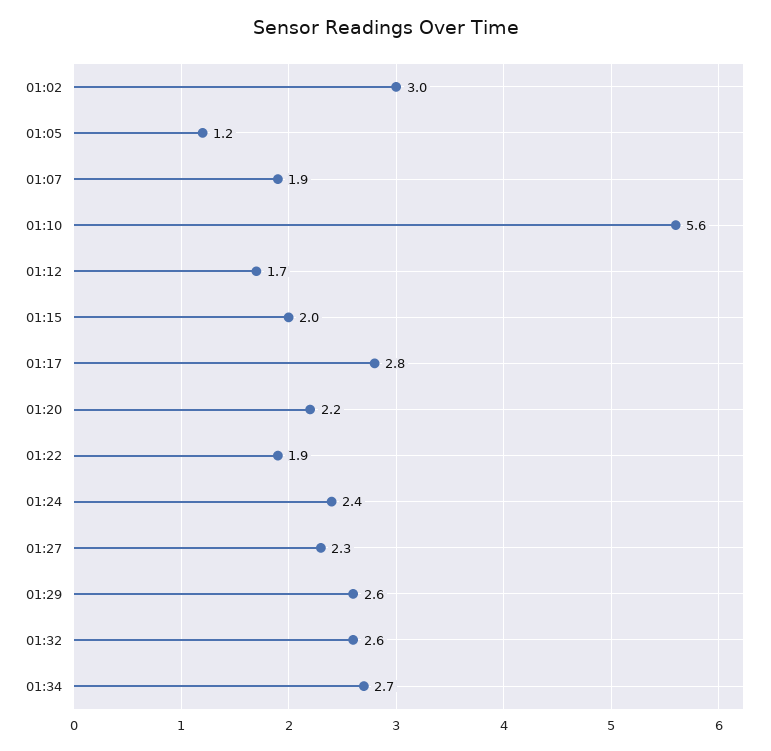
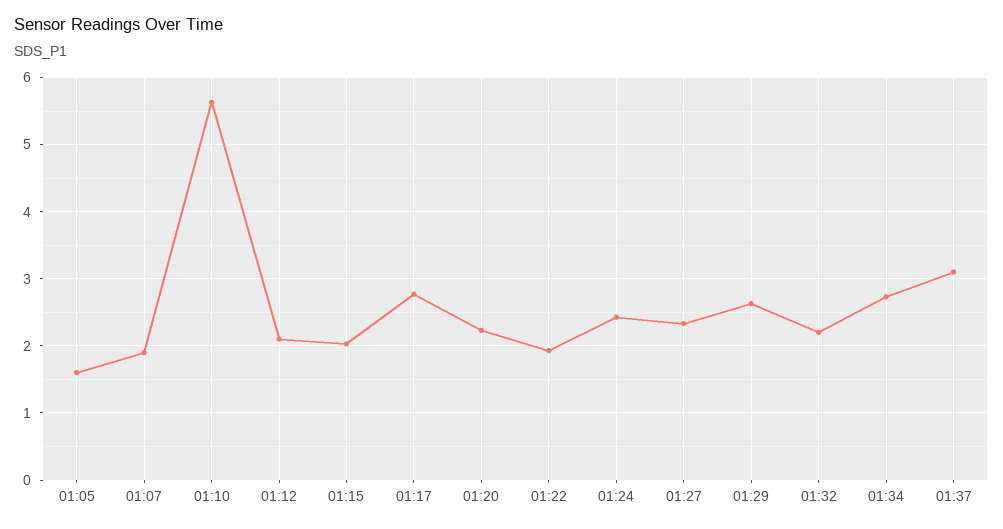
01:02: 3 -> none
01:05: 1.2 -> 1.6
01:12: 1.7 -> 2.1
01:32: 2.6 -> 2.2
01:37: none -> 3.1

